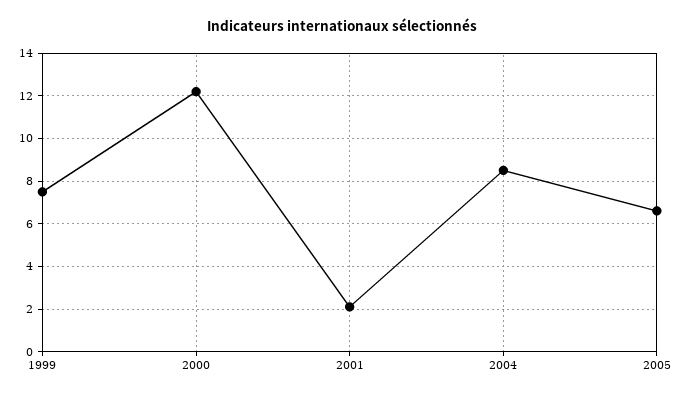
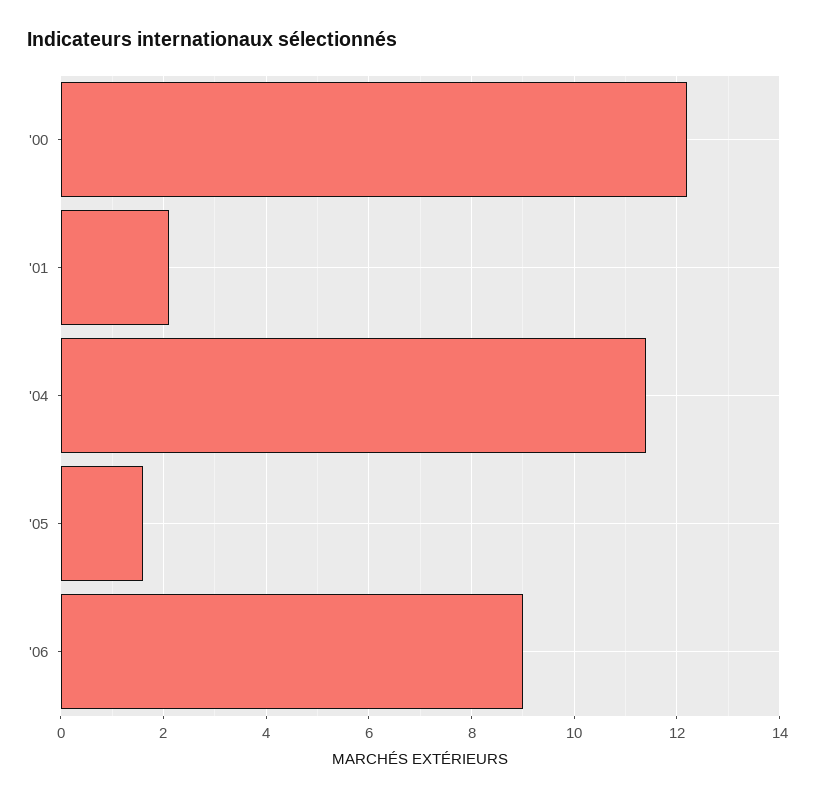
1999: 7.5 -> none
2004: 8.5 -> 11.5
2005: 6.5 -> 1.5
'06: none -> 9

